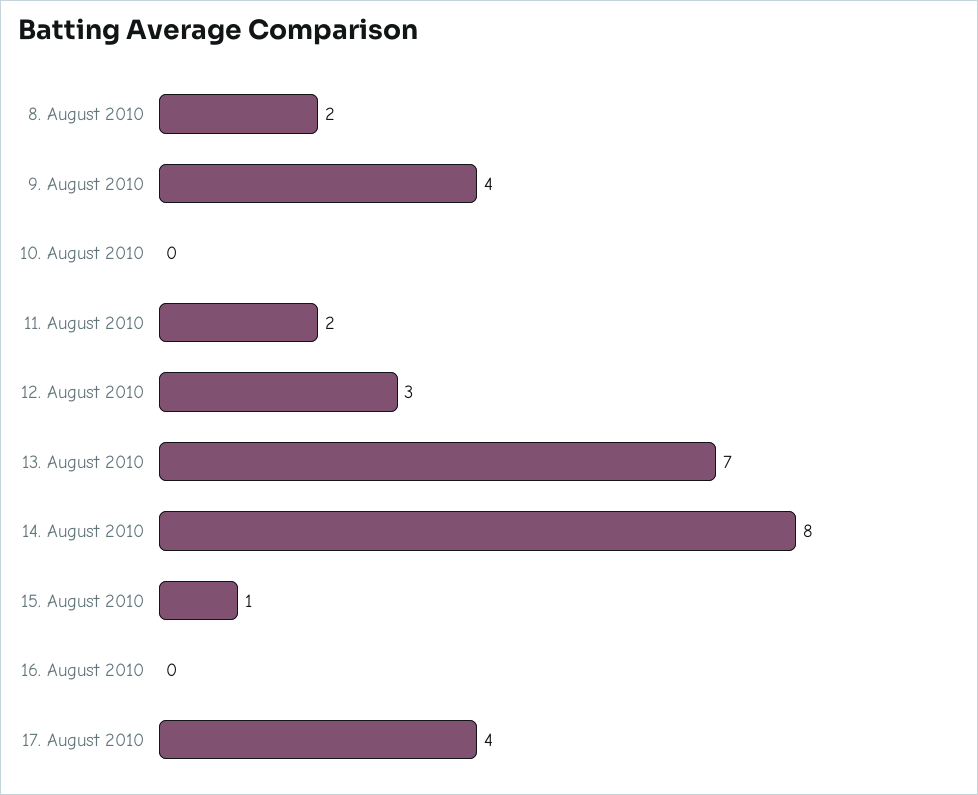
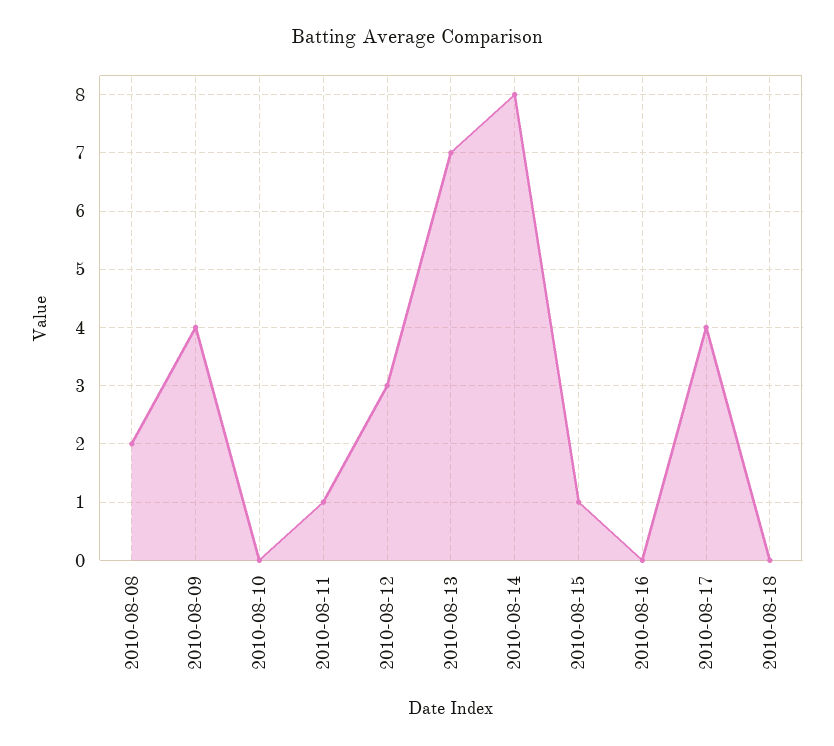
11. August 2010: 2 -> 1
2010-08-18: none -> 0

